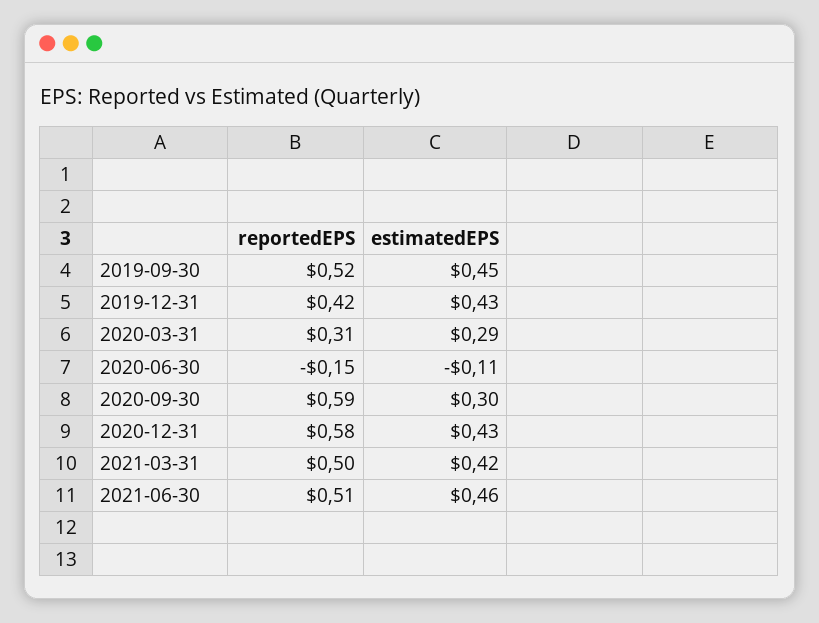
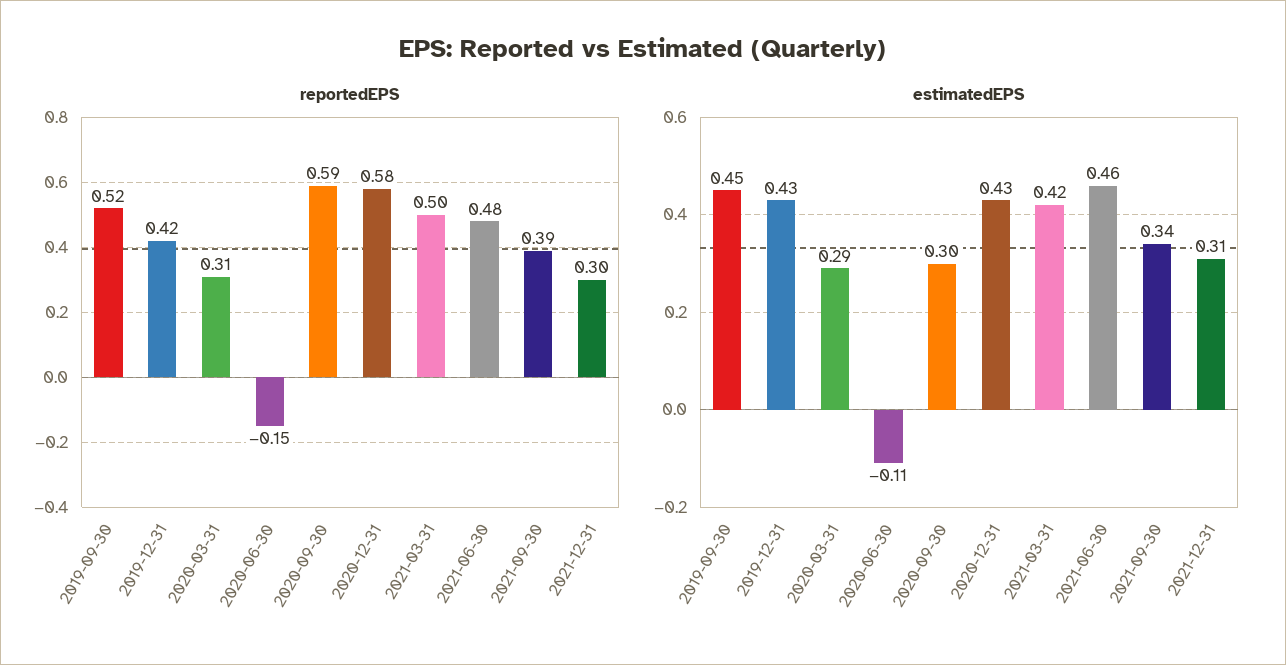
reportedEPS, 2021-06-30: 0.51 -> 0.48
reportedEPS, 2021-09-30: none -> 0.39
reportedEPS, 2021-12-31: none -> 0.3
estimatedEPS, 2021-09-30: none -> 0.34
estimatedEPS, 2021-12-31: none -> 0.31

